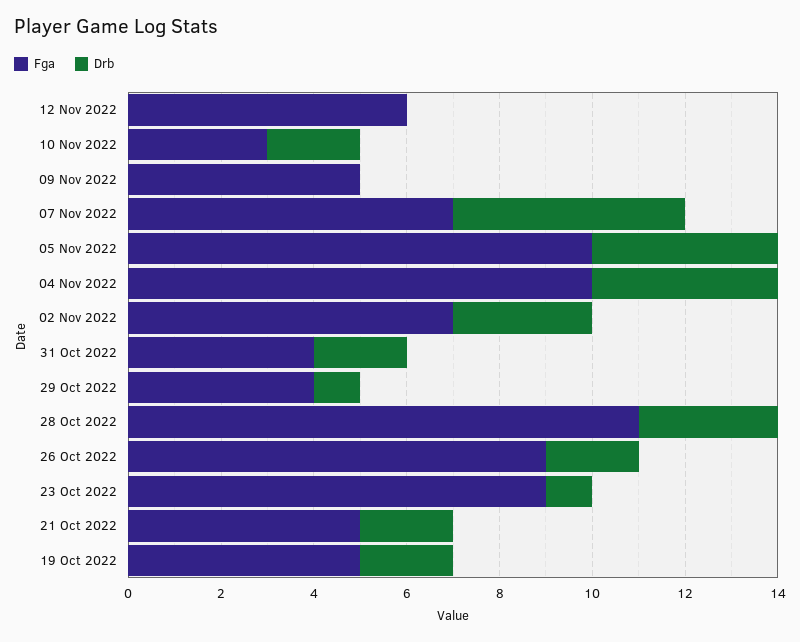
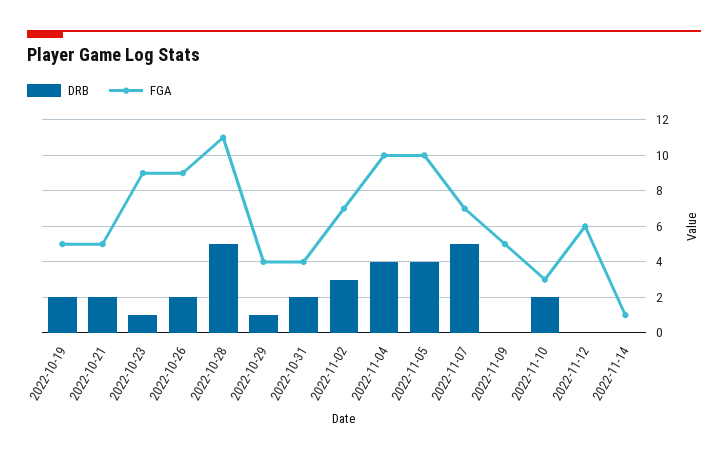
Drb, 28 Oct 2022: 3 -> 5
Drb, 2022-11-14: none -> 0
Fga, 2022-11-14: none -> 1

